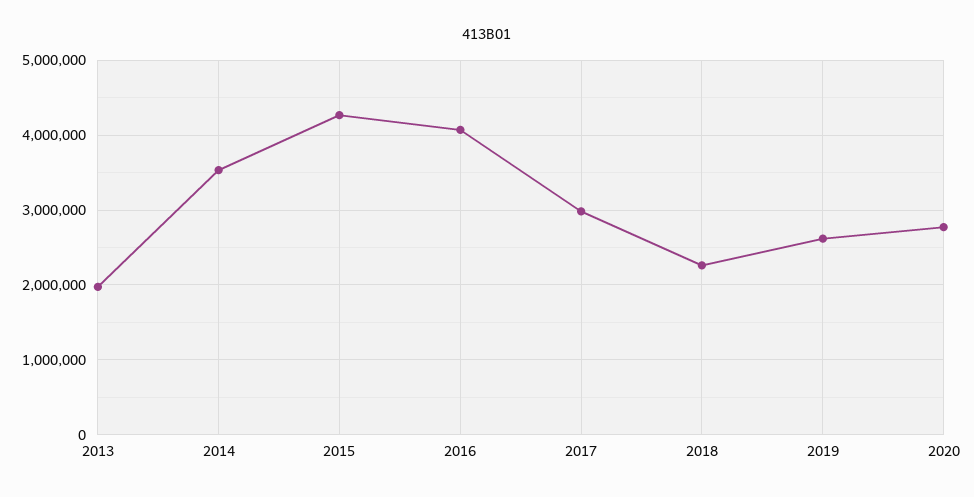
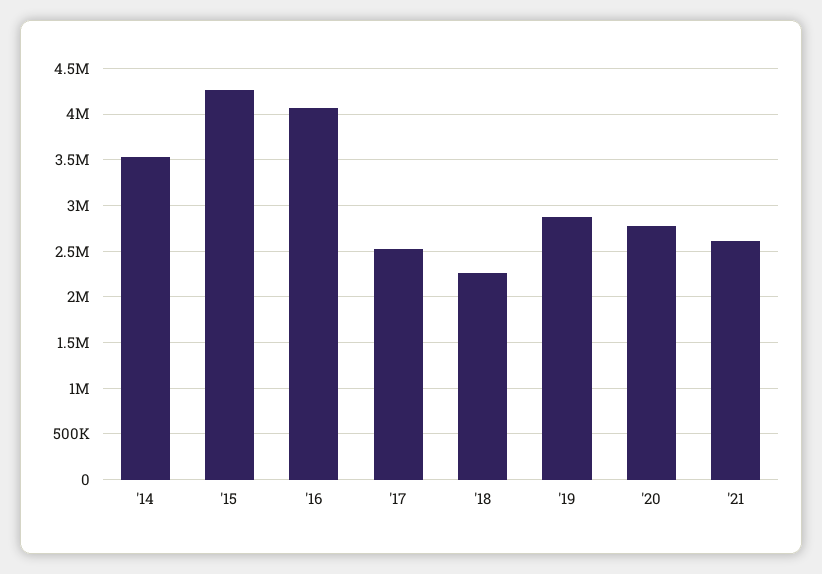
2013: 2000000 -> none
2017: 3000000 -> 2500000
2019: 2600000 -> 2900000
'21: none -> 2600000

